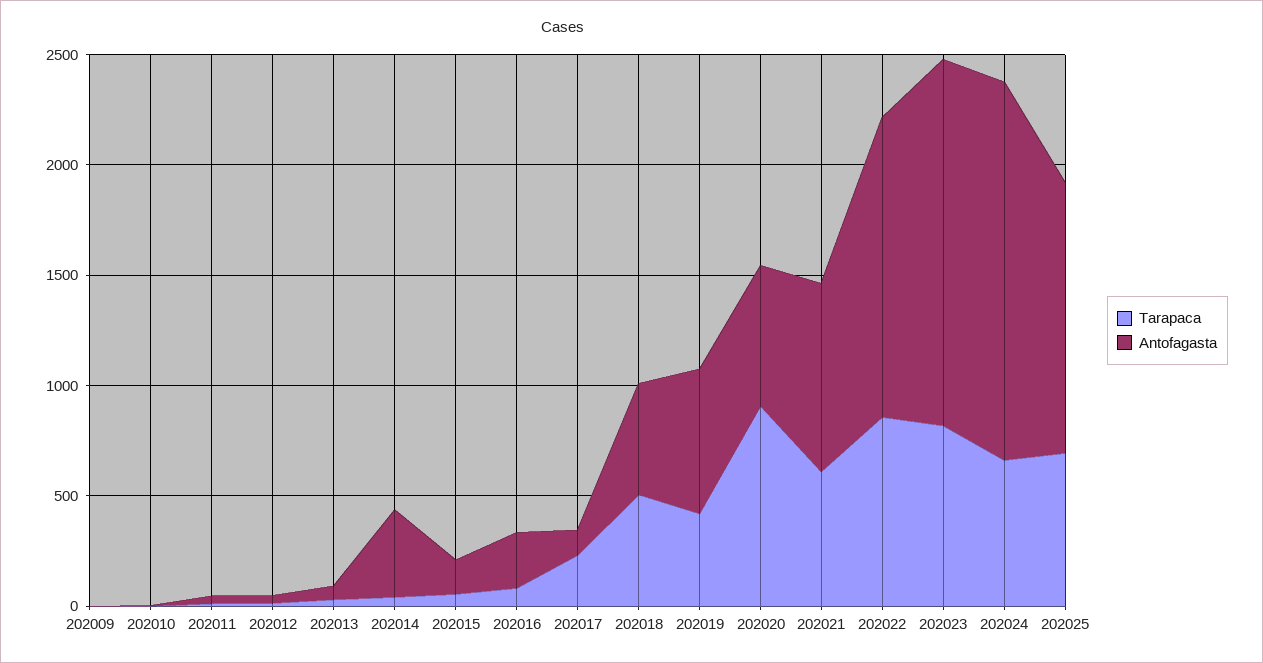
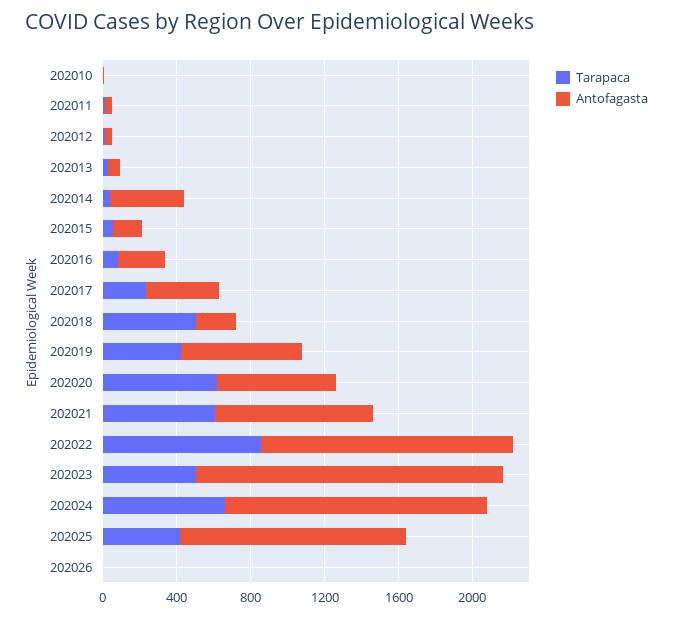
Tarapaca, 202009: 0 -> none
Antofagasta, 202009: 0 -> none
Antofagasta, 202017: 100 -> 400
Antofagasta, 202018: 500 -> 200
Tarapaca, 202020: 900 -> 600
Tarapaca, 202023: 800 -> 500
Antofagasta, 202024: 1700 -> 1400
Tarapaca, 202025: 700 -> 400
Tarapaca, 202026: none -> 0
Antofagasta, 202026: none -> 0

